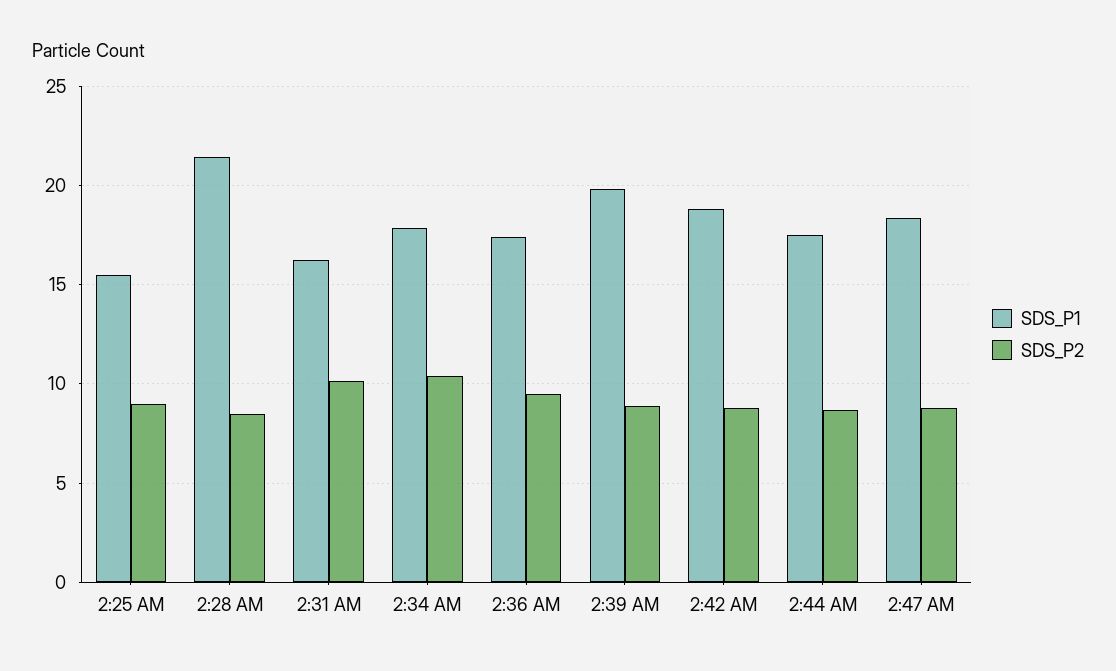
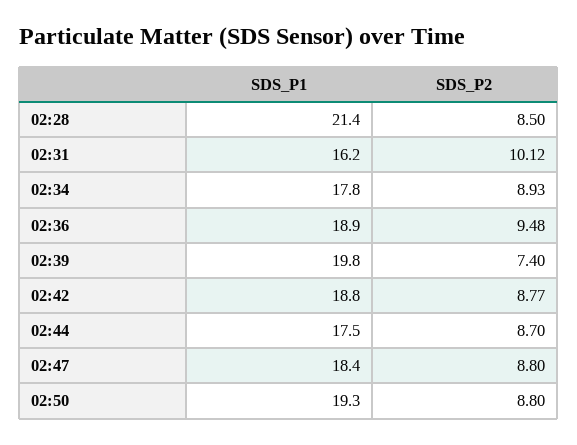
SDS_P1, 2:25 AM: 15.5 -> none
SDS_P2, 2:25 AM: 9 -> none
SDS_P2, 2:34 AM: 10.5 -> 8.93
SDS_P1, 2:36 AM: 17.5 -> 18.9
SDS_P2, 2:39 AM: 9 -> 7.4
SDS_P1, 02:50: none -> 19.3
SDS_P2, 02:50: none -> 8.8

